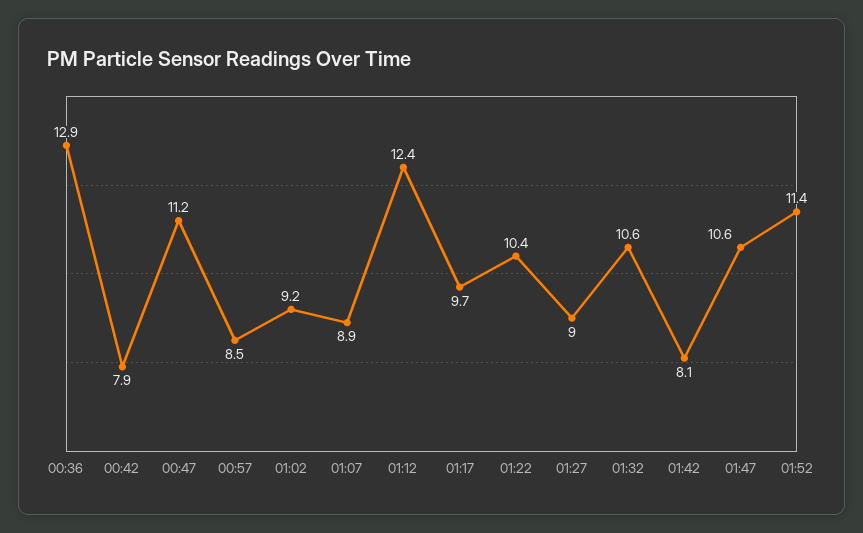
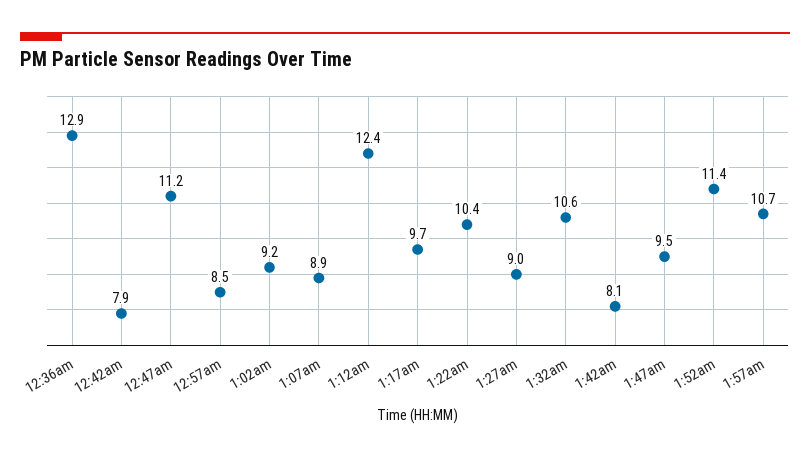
01:47: 10.6 -> 9.5
1:57am: none -> 10.7

